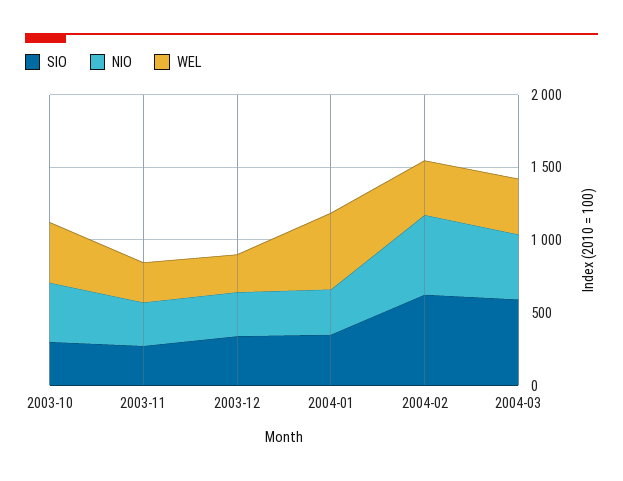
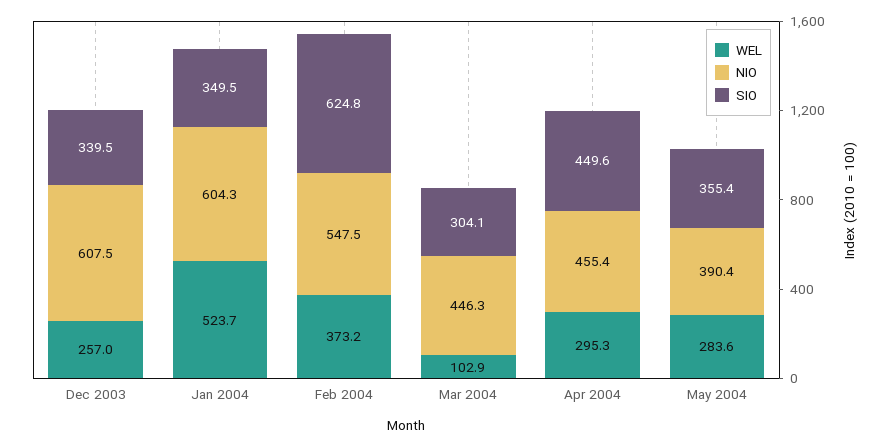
SIO, 2003-10: 300 -> none
NIO, 2003-10: 400 -> none
WEL, 2003-10: 400 -> none
SIO, 2003-11: 300 -> none
NIO, 2003-11: 300 -> none
WEL, 2003-11: 300 -> none
NIO, 2003-12: 300 -> 607.5
NIO, 2004-01: 300 -> 604.3
SIO, 2004-03: 600 -> 304.1
WEL, 2004-03: 400 -> 102.9
WEL, Apr 2004: none -> 295.3
NIO, Apr 2004: none -> 455.4
SIO, Apr 2004: none -> 449.6
WEL, May 2004: none -> 283.6
NIO, May 2004: none -> 390.4
SIO, May 2004: none -> 355.4

